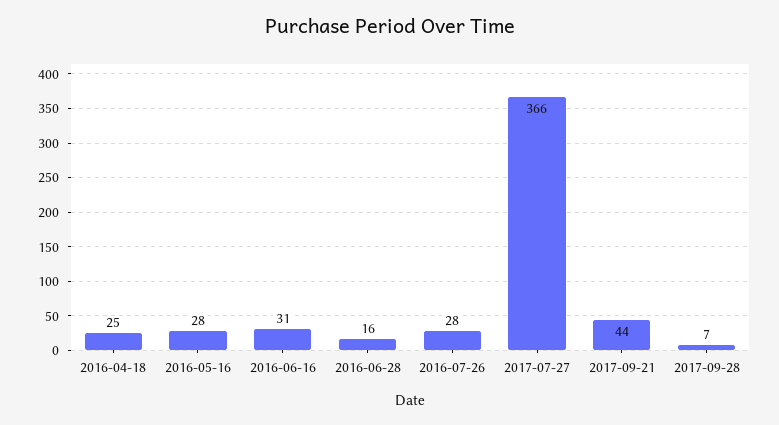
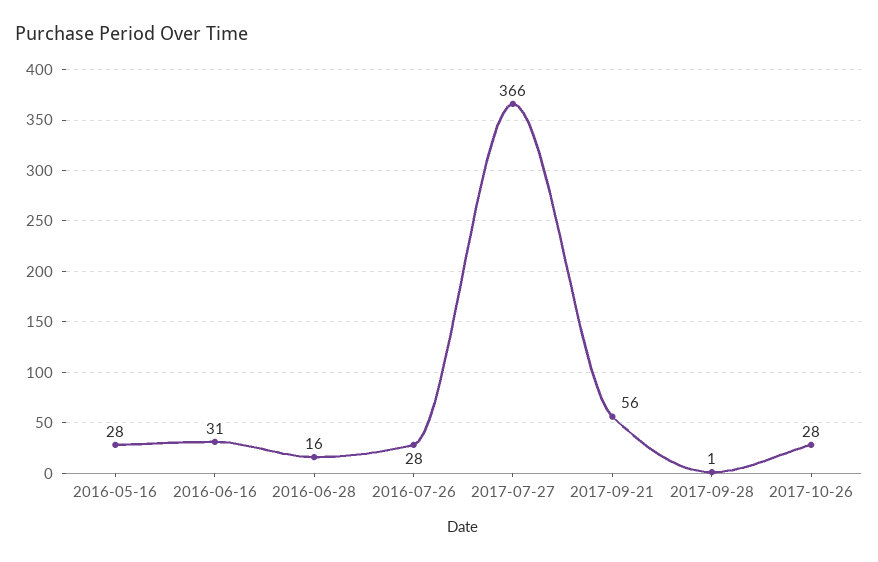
2016-04-18: 25 -> none
2017-09-21: 44 -> 56
2017-09-28: 7 -> 1
2017-10-26: none -> 28

